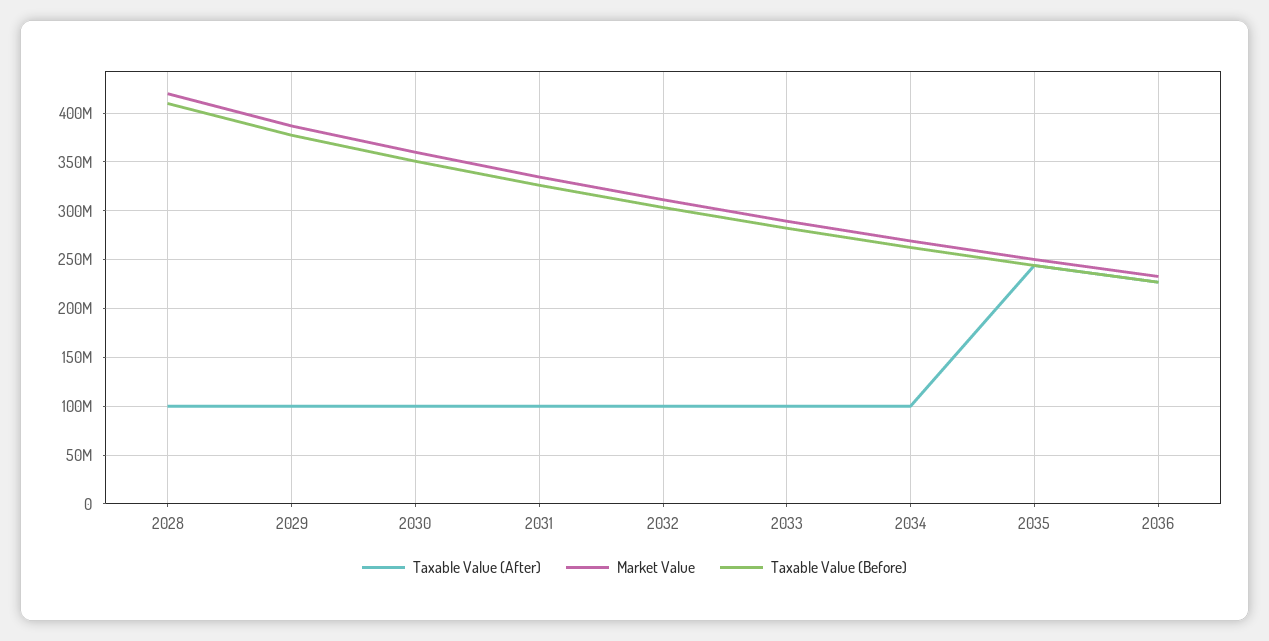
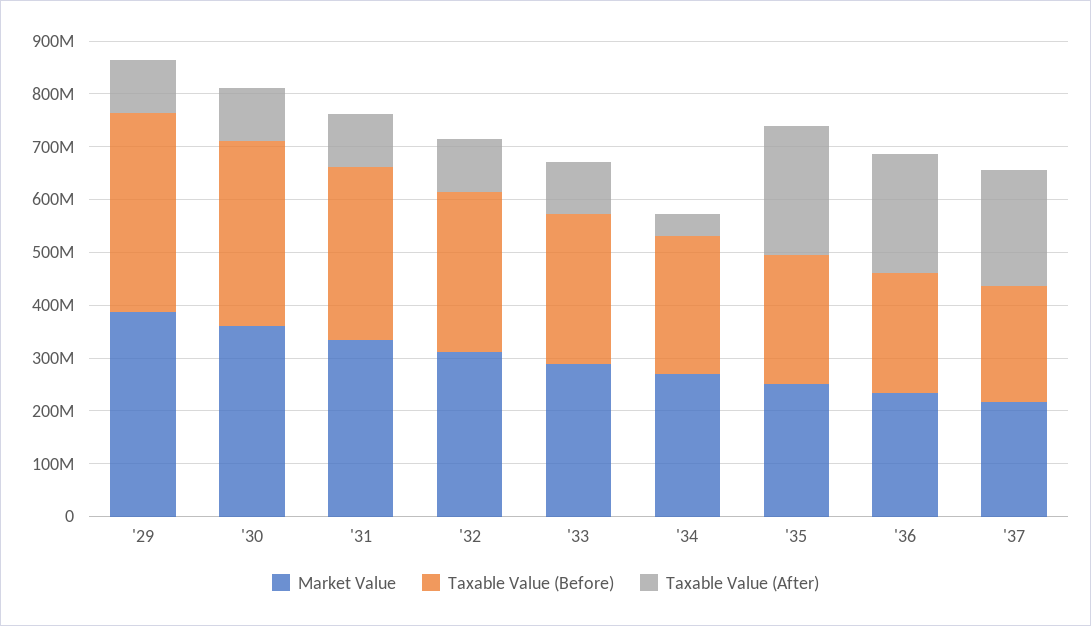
Taxable Value (After), 2028: 100000000 -> none
Market Value, 2028: 420000000 -> none
Taxable Value (Before), 2028: 410000000 -> none
Taxable Value (After), 2034: 100000000 -> 40000000
Market Value, '37: none -> 220000000
Taxable Value (Before), '37: none -> 220000000
Taxable Value (After), '37: none -> 220000000

